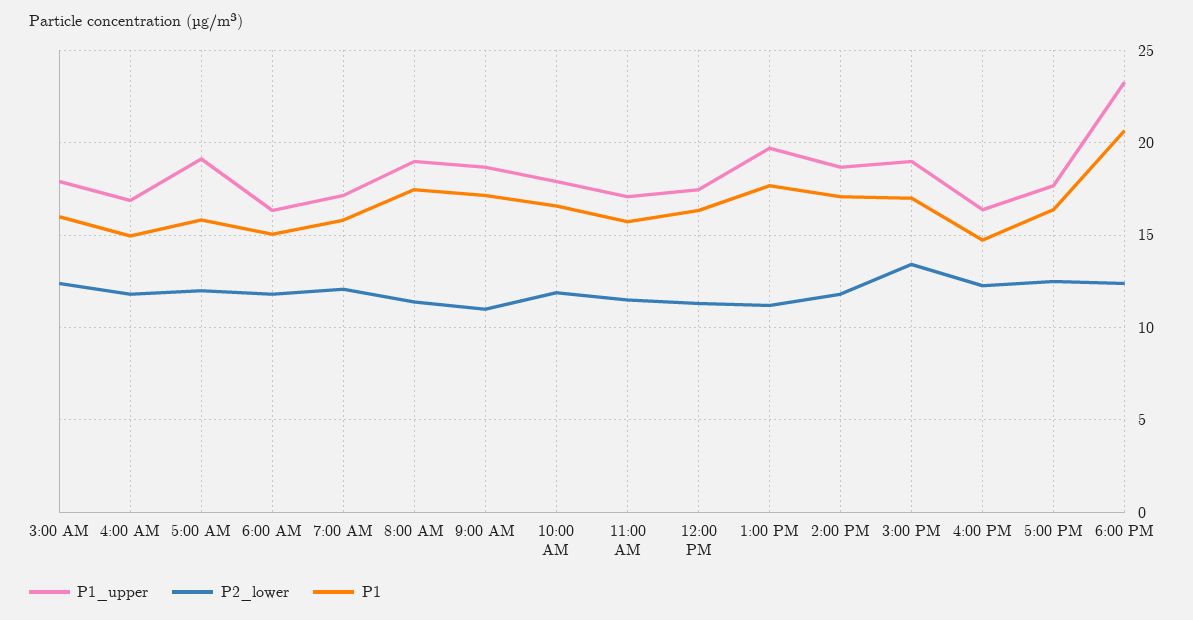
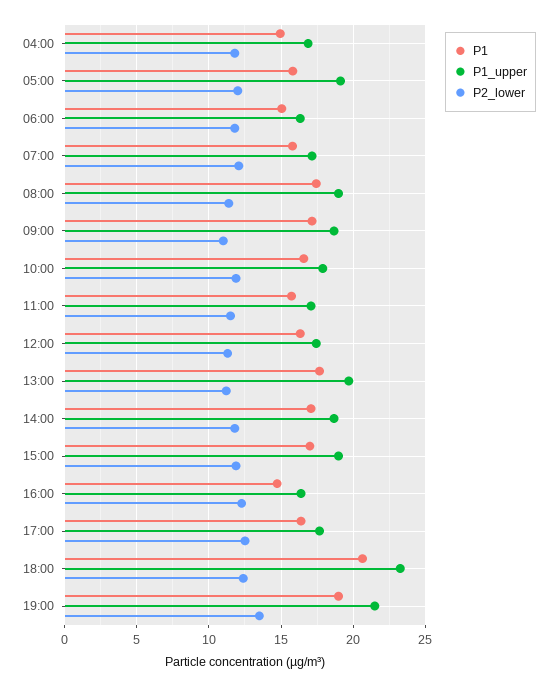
P1_upper, 3:00 AM: 18 -> none
P2_lower, 3:00 AM: 12.5 -> none
P1, 3:00 AM: 16 -> none
P2_lower, 3:00 PM: 13.5 -> 12
P1, 19:00: none -> 19
P1_upper, 19:00: none -> 21.5
P2_lower, 19:00: none -> 13.5

